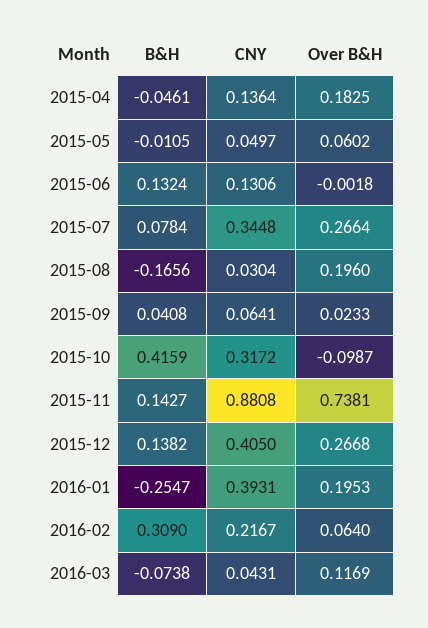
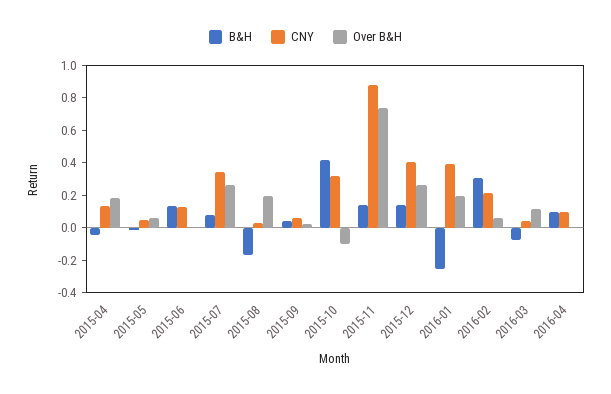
B&H, 2016-04: none -> 0.1
CNY, 2016-04: none -> 0.1
Over B&H, 2016-04: none -> 0

